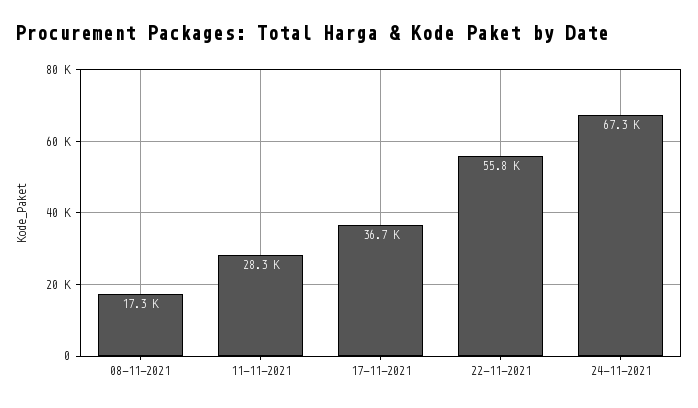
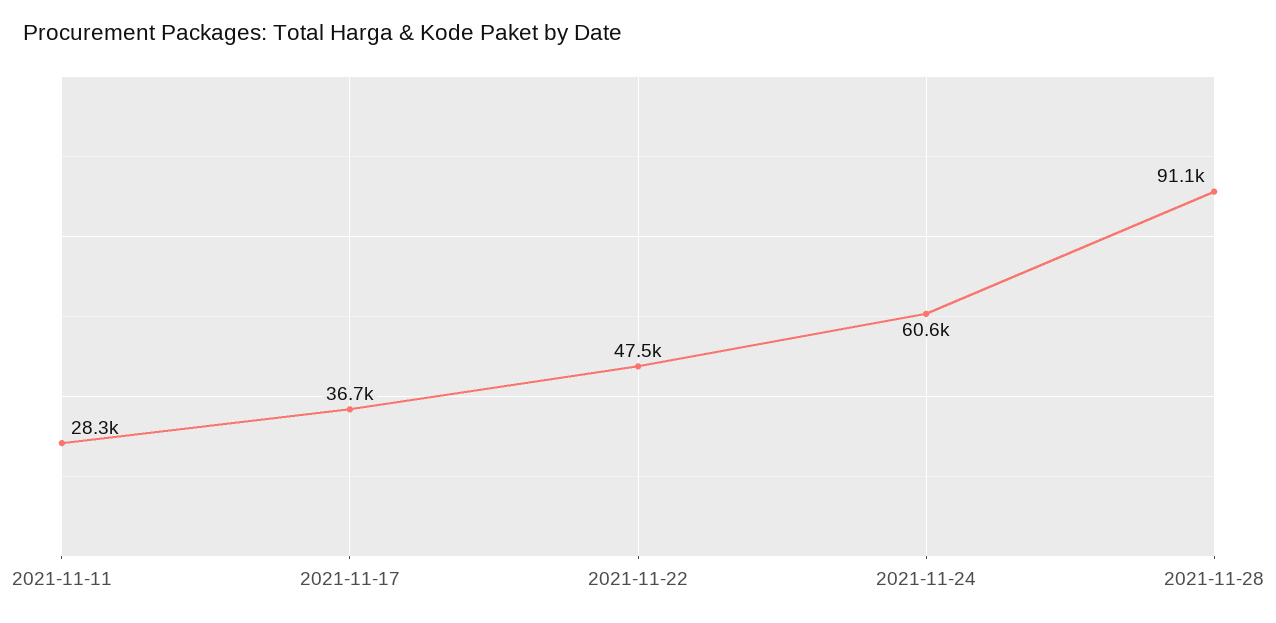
08-11-2021: 17300 -> none
22-11-2021: 55800 -> 47500
24-11-2021: 67300 -> 60600
2021-11-28: none -> 91100

